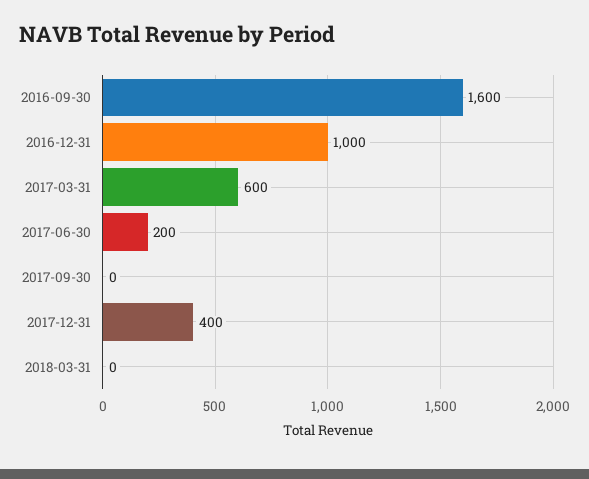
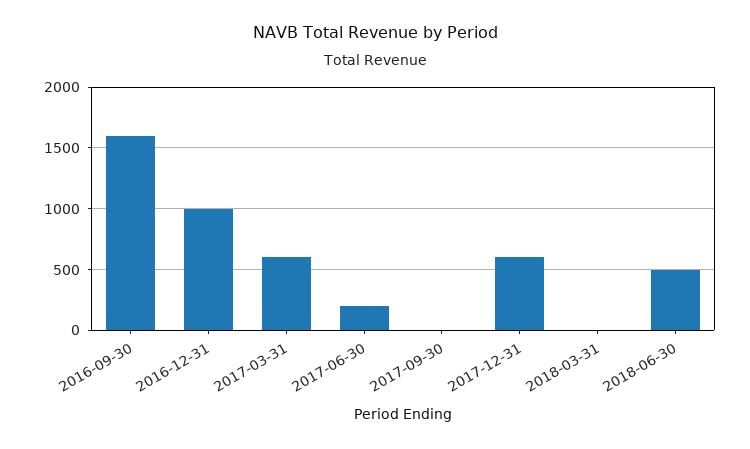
2017-12-31: 400 -> 600
2018-06-30: none -> 500

